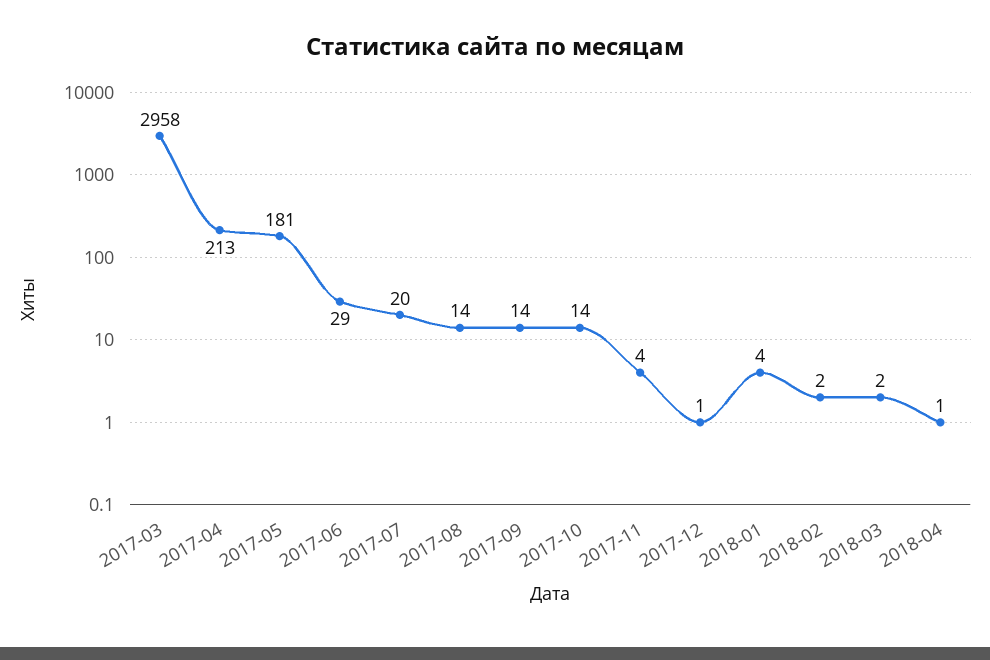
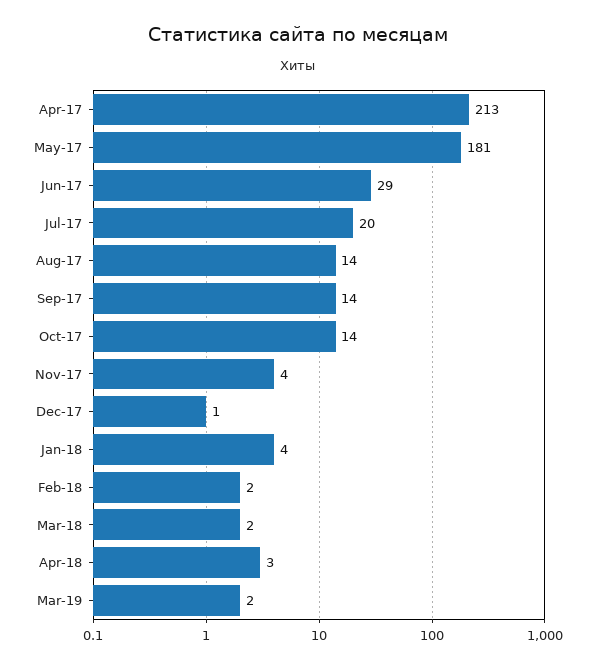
2017-03: 2958 -> none
2018-04: 1 -> 3
Mar-19: none -> 2

